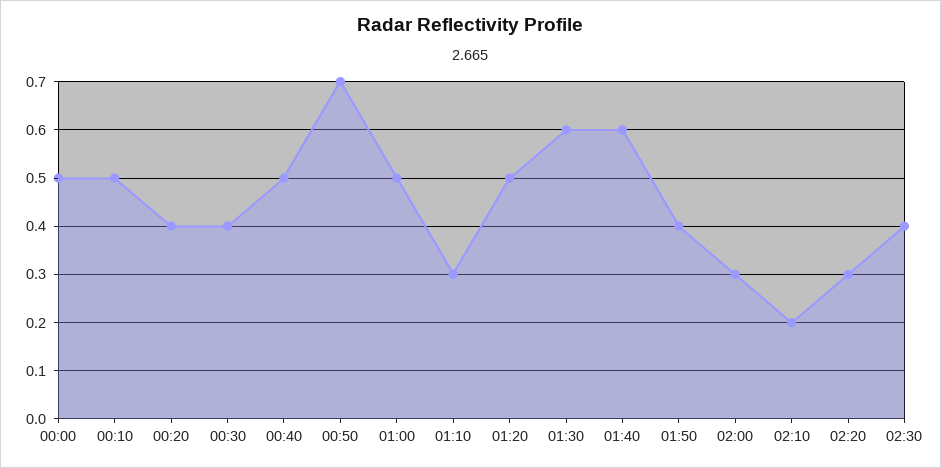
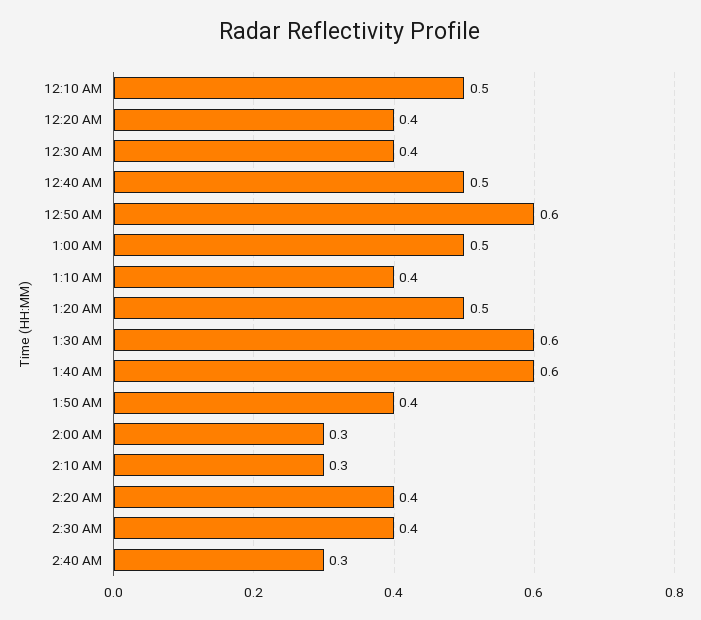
00:00: 0.5 -> none
00:50: 0.7 -> 0.6
01:10: 0.3 -> 0.4
02:10: 0.2 -> 0.3
02:20: 0.3 -> 0.4
2:40 AM: none -> 0.3

